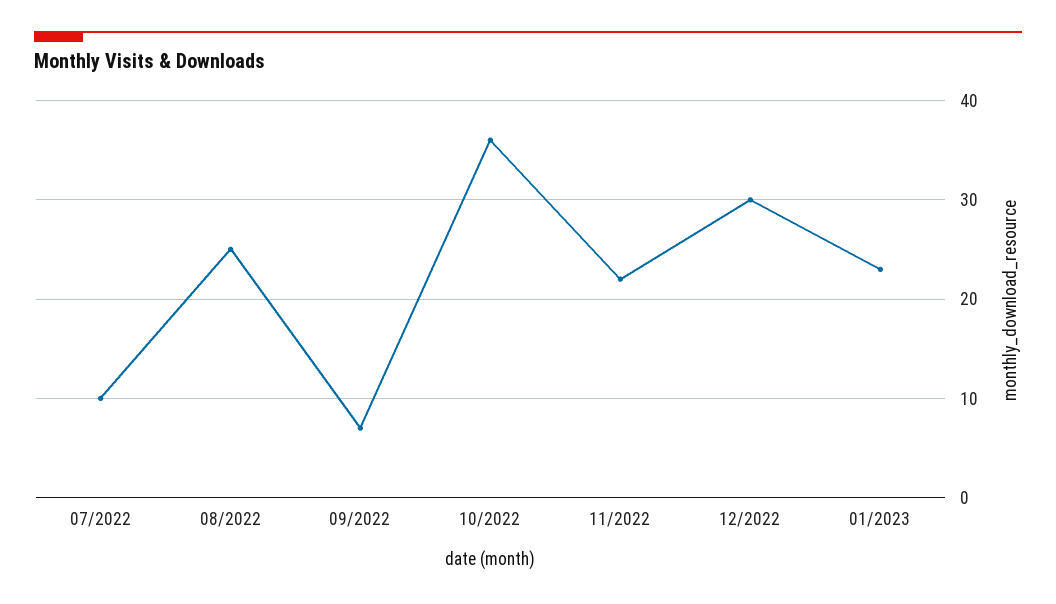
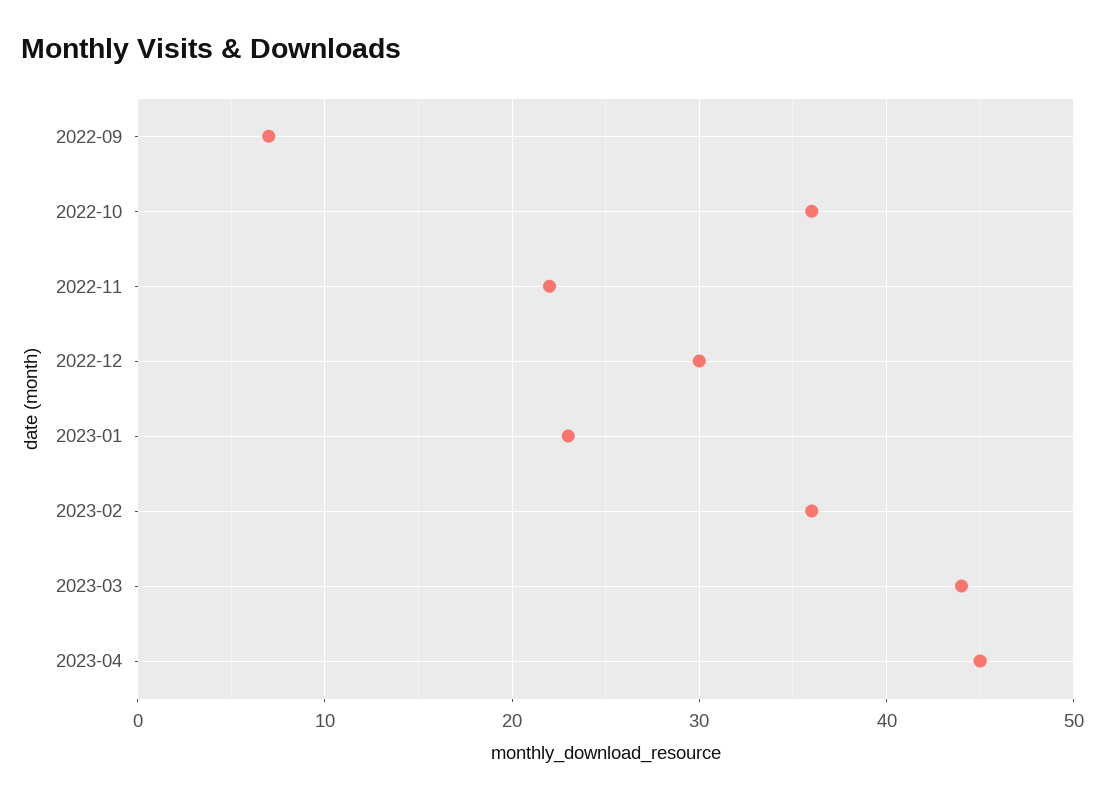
07/2022: 10 -> none
08/2022: 25 -> none
2023-02: none -> 36
2023-03: none -> 44
2023-04: none -> 45

